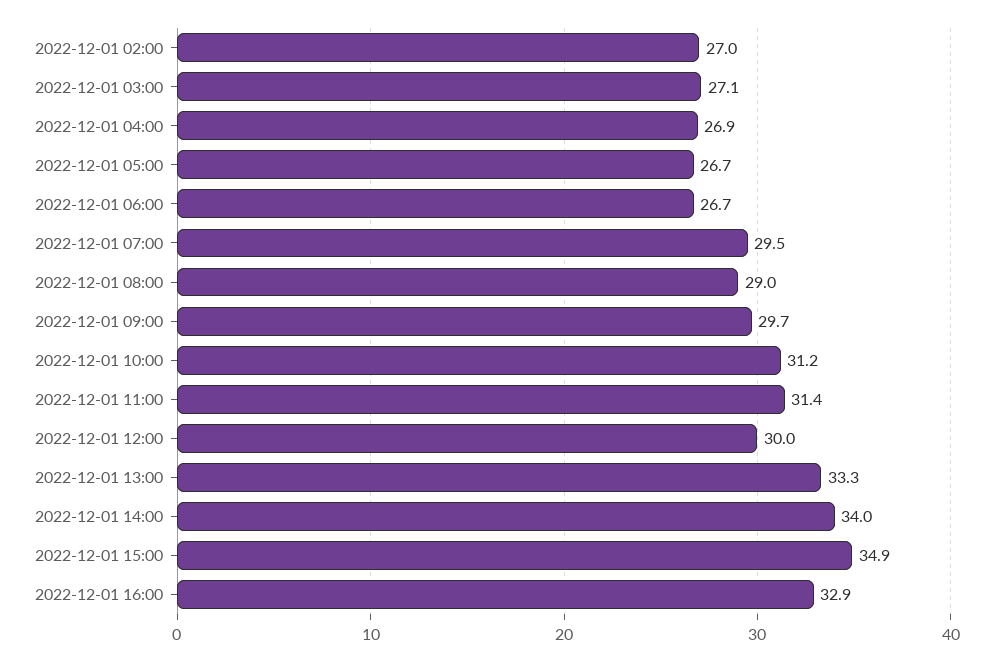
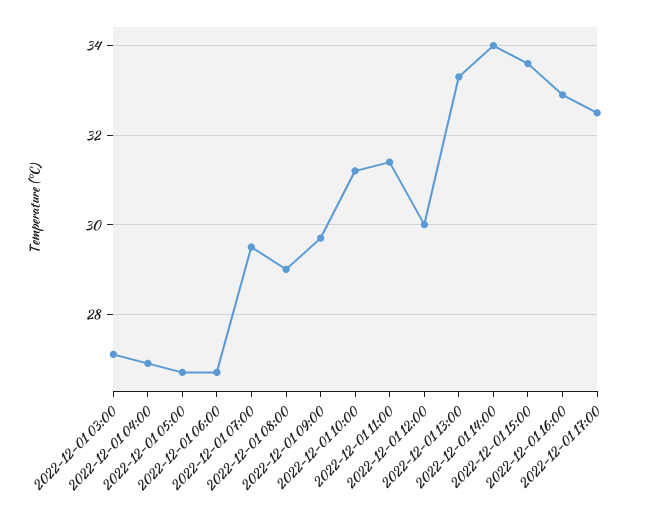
2022-12-01 02:00: 27 -> none
2022-12-01 15:00: 34.9 -> 33.5
2022-12-01 17:00: none -> 32.5

